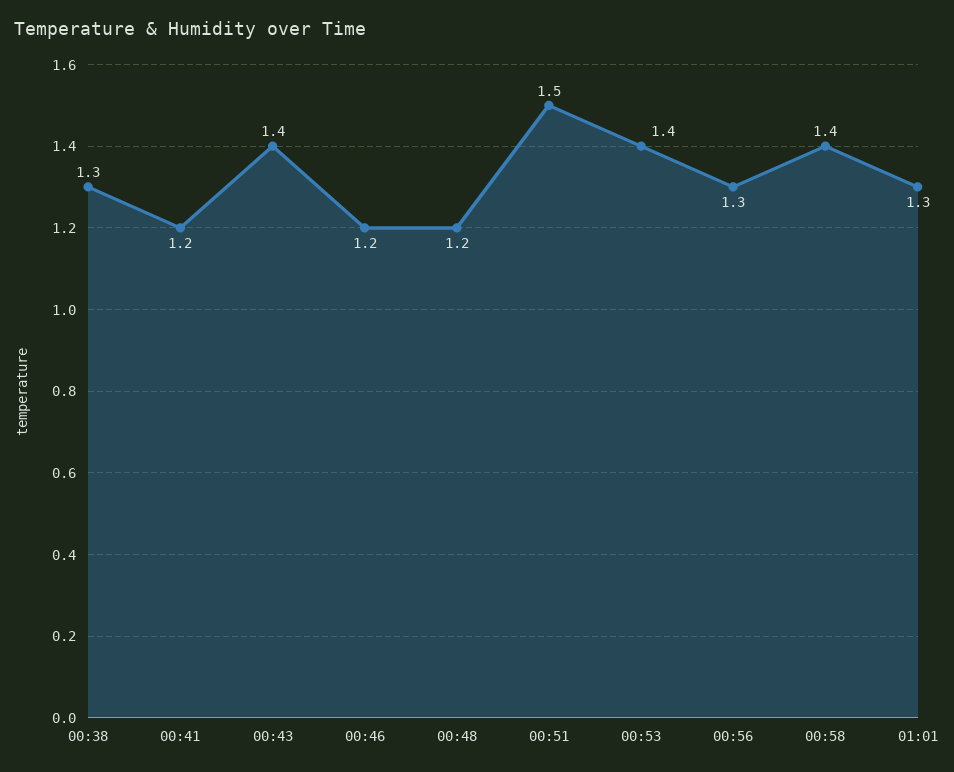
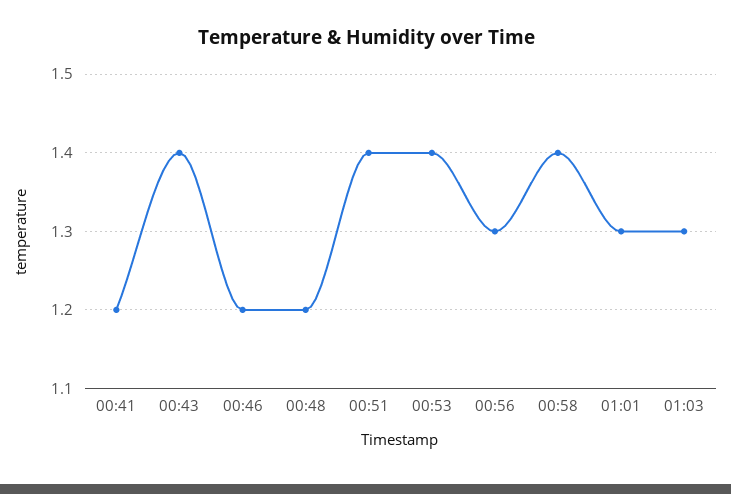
00:38: 1.3 -> none
00:51: 1.5 -> 1.4
01:03: none -> 1.3

